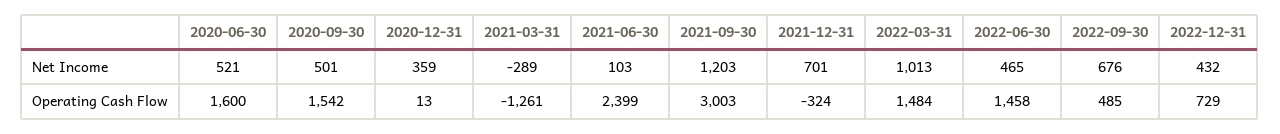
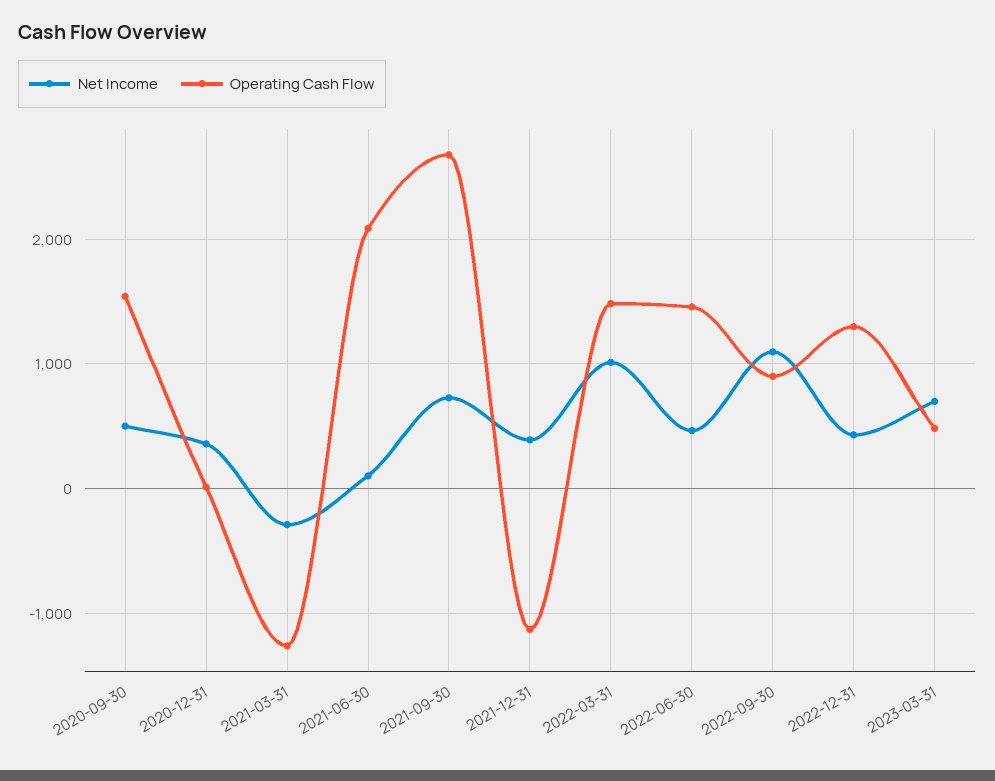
Net Income, 2020-06-30: 521 -> none
Net Income, 2021-09-30: 1203 -> 700
Net Income, 2021-12-31: 701 -> 400
Net Income, 2022-09-30: 676 -> 1100
Operating Cash Flow, 2020-06-30: 1600 -> none
Operating Cash Flow, 2021-06-30: 2399 -> 2100
Operating Cash Flow, 2021-09-30: 3003 -> 2700
Operating Cash Flow, 2021-12-31: -324 -> -1100
Operating Cash Flow, 2022-09-30: 485 -> 900
Operating Cash Flow, 2022-12-31: 729 -> 1300
Net Income, 2023-03-31: none -> 700
Operating Cash Flow, 2023-03-31: none -> 500

